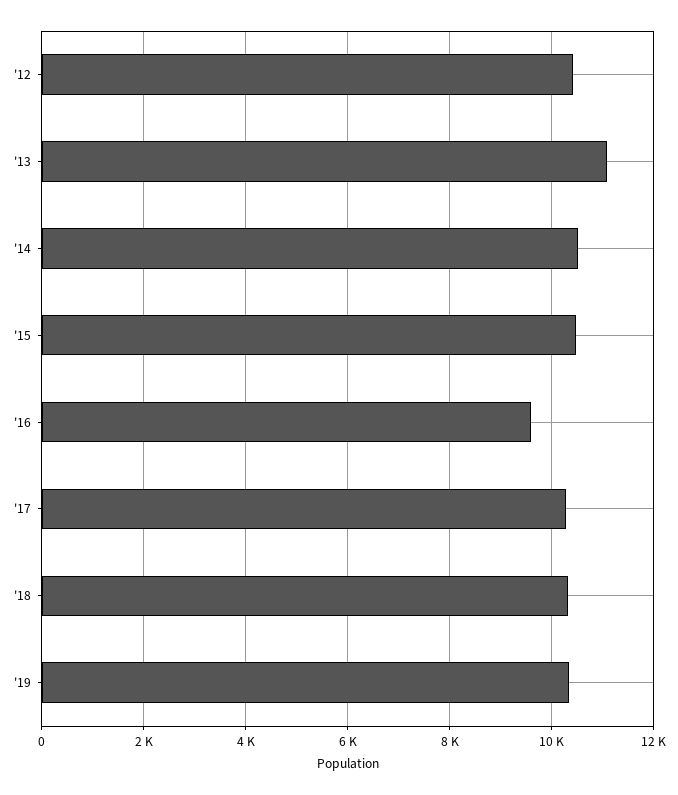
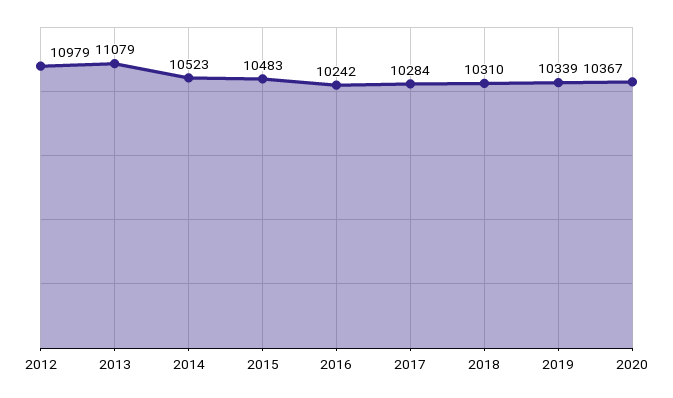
'12: 10400 -> 10979
'16: 9600 -> 10242
2020: none -> 10367

